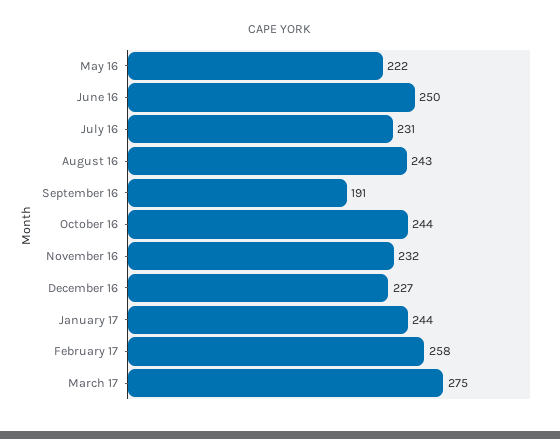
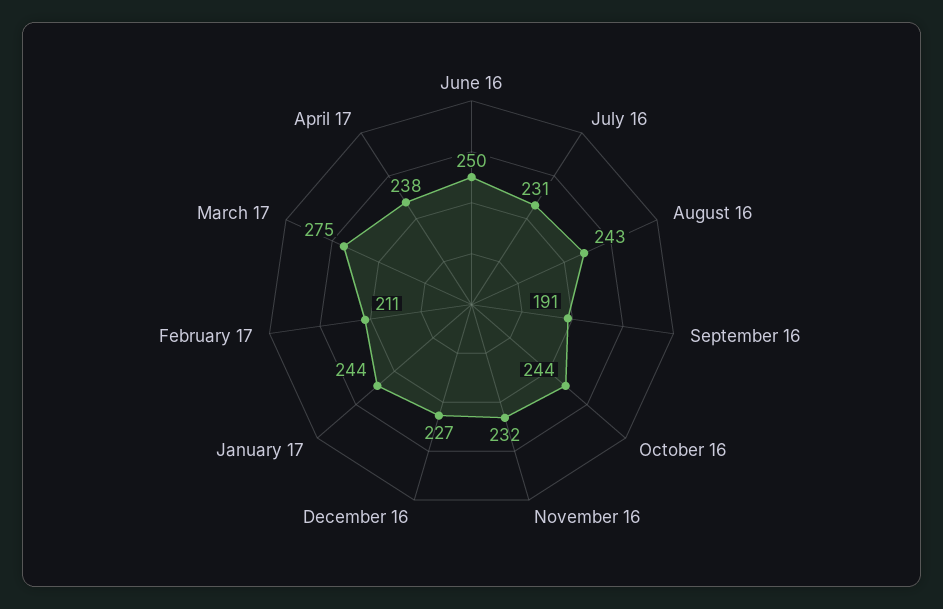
May 16: 222 -> none
February 17: 258 -> 211
April 17: none -> 238

